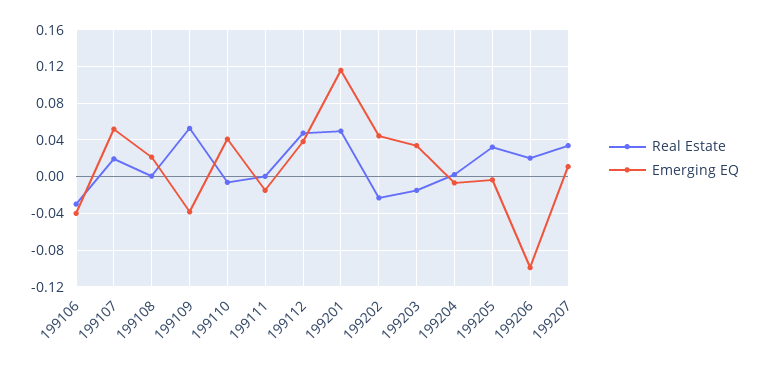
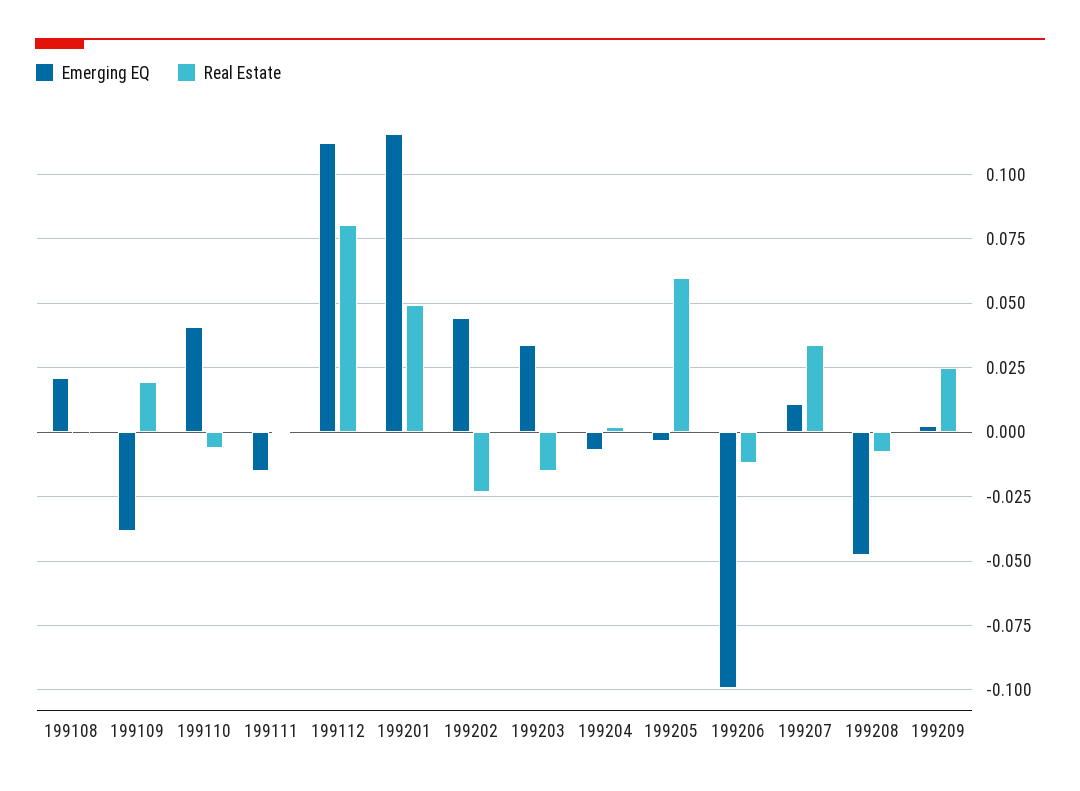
Real Estate, 199106: -0.03 -> none
Emerging EQ, 199106: -0.04 -> none
Real Estate, 199107: 0.02 -> none
Emerging EQ, 199107: 0.05 -> none
Real Estate, 199109: 0.05 -> 0.02
Real Estate, 199112: 0.05 -> 0.08
Emerging EQ, 199112: 0.04 -> 0.1125
Real Estate, 199205: 0.03 -> 0.06
Real Estate, 199206: 0.02 -> -0.0125
Emerging EQ, 199208: none -> -0.0475
Real Estate, 199208: none -> -0.0075
Emerging EQ, 199209: none -> 0.0025
Real Estate, 199209: none -> 0.025

